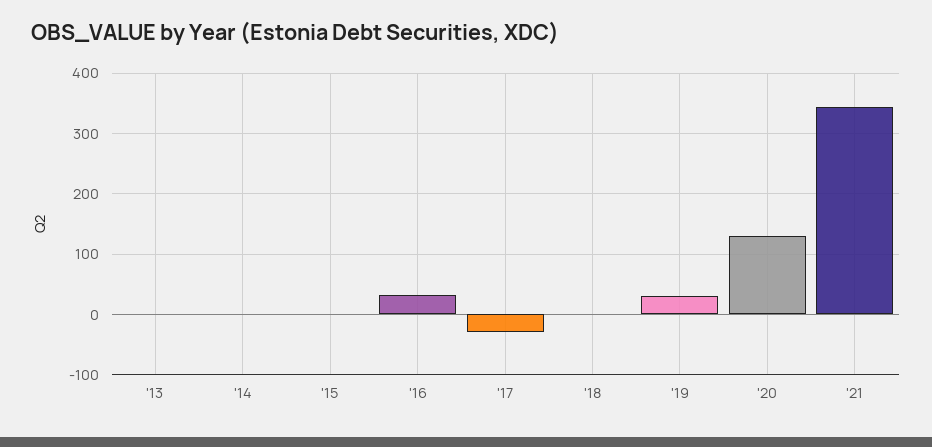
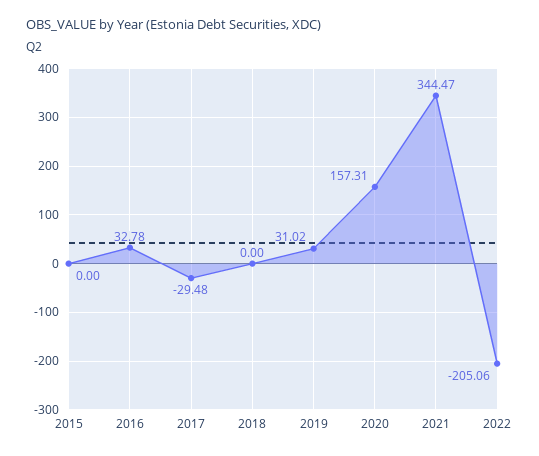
'13: 0 -> none
'14: 0 -> none
'20: 130 -> 157.31
2022: none -> -205.06

